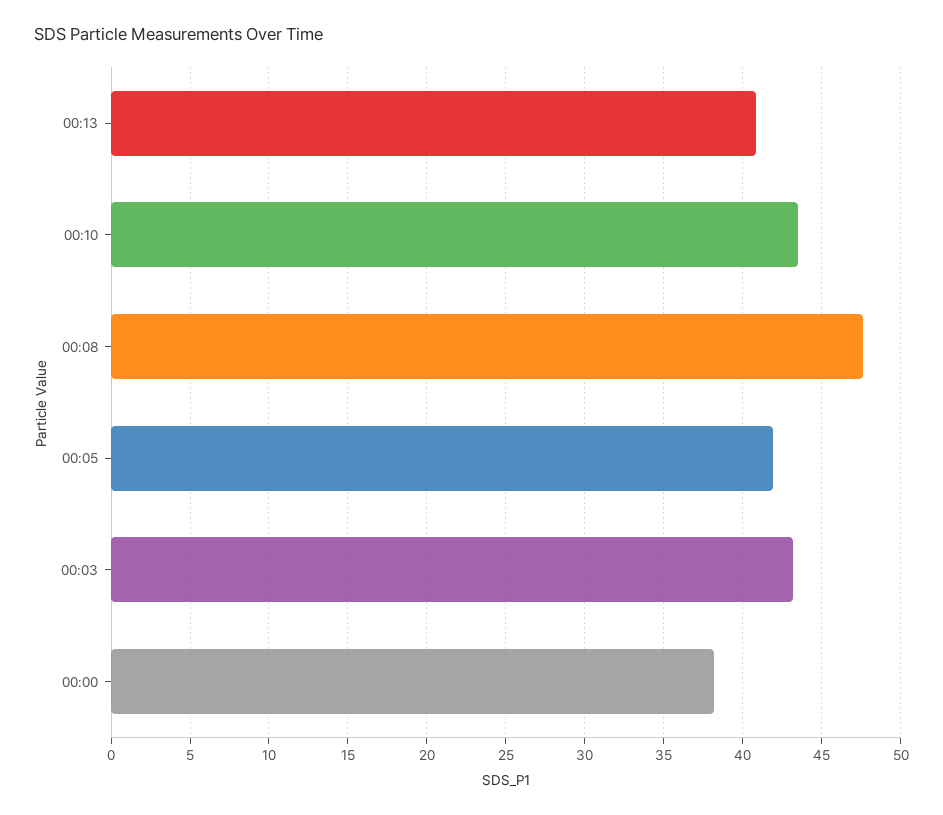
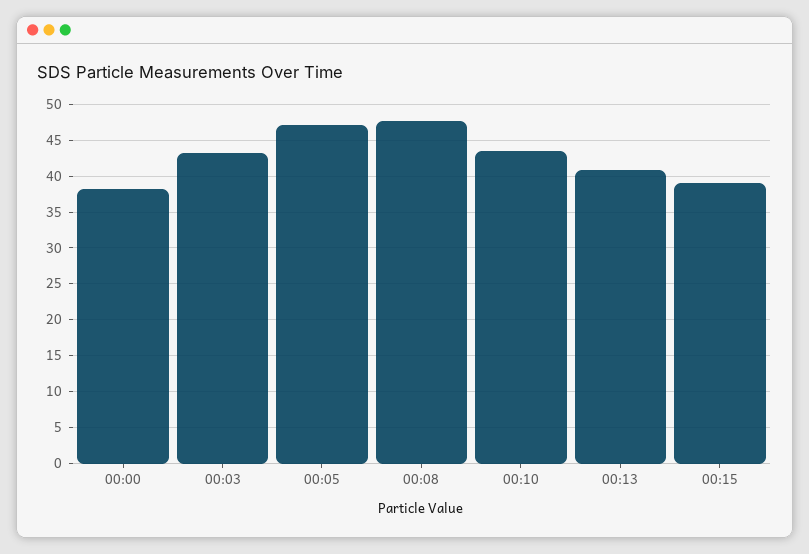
00:05: 42 -> 47
00:15: none -> 39

